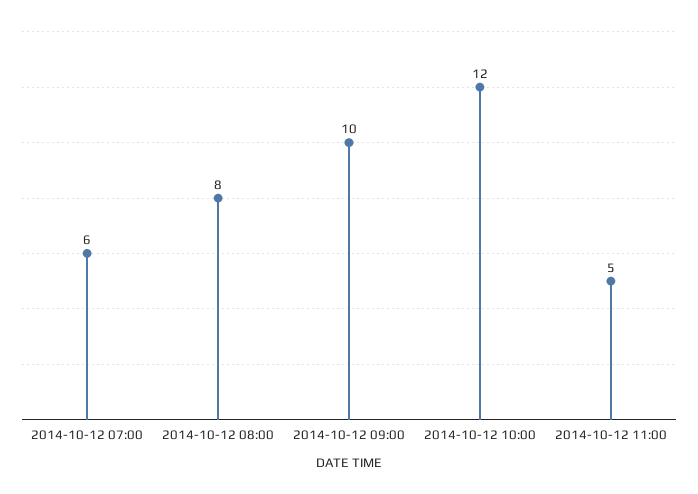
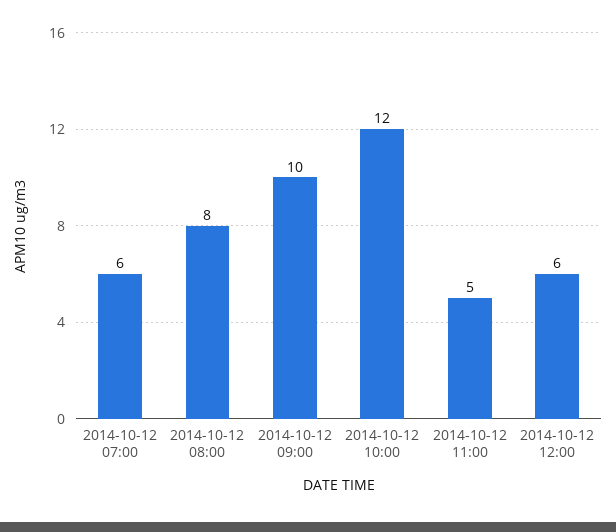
2014-10-12 12:00: none -> 6

